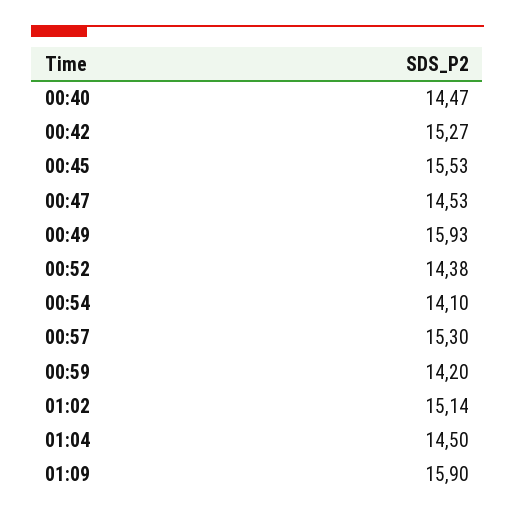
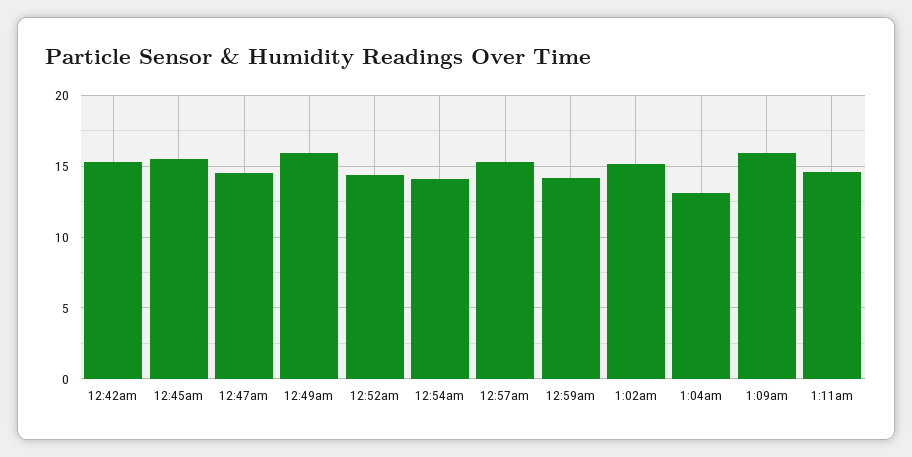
00:40: 14.47 -> none
01:04: 14.5 -> 13
1:11am: none -> 14.5

